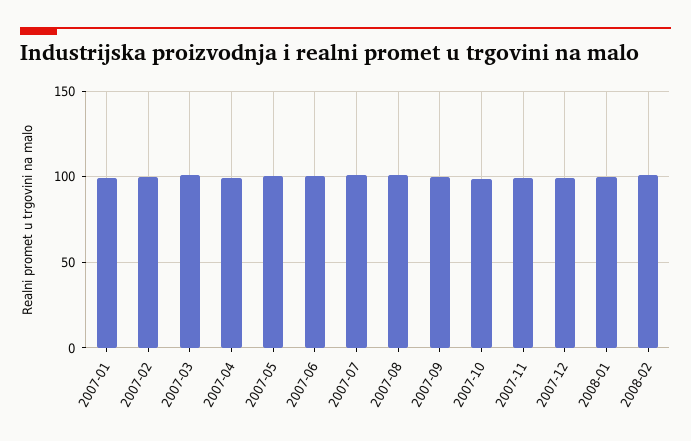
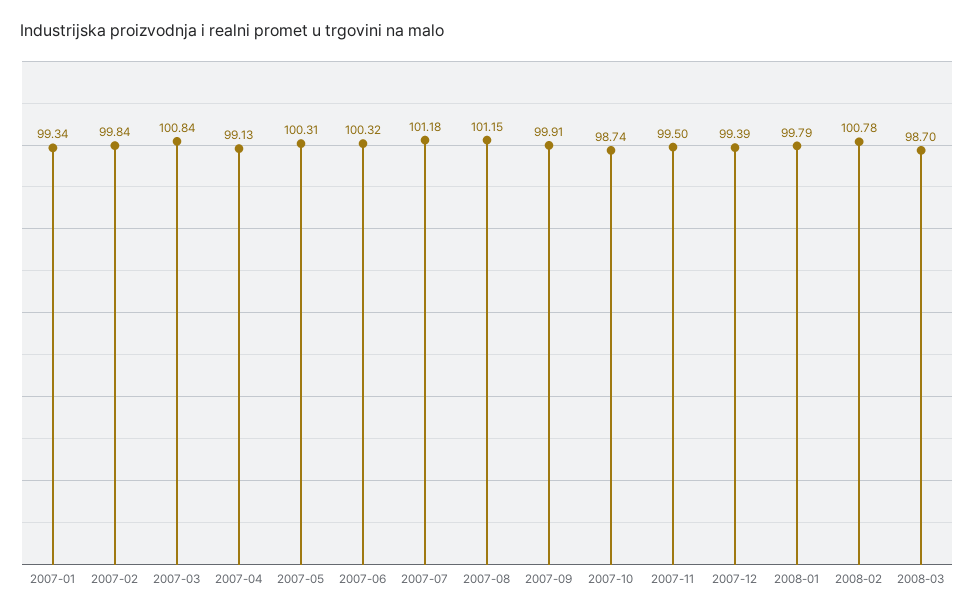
2008-03: none -> 98.7

